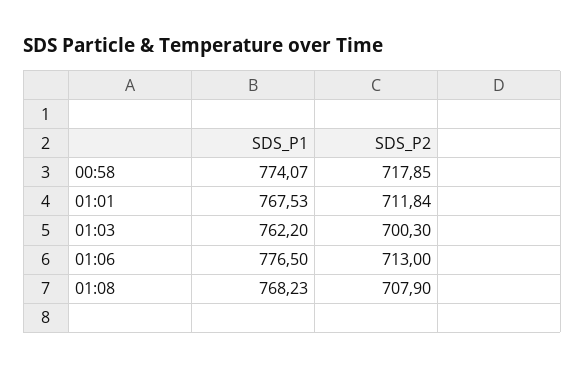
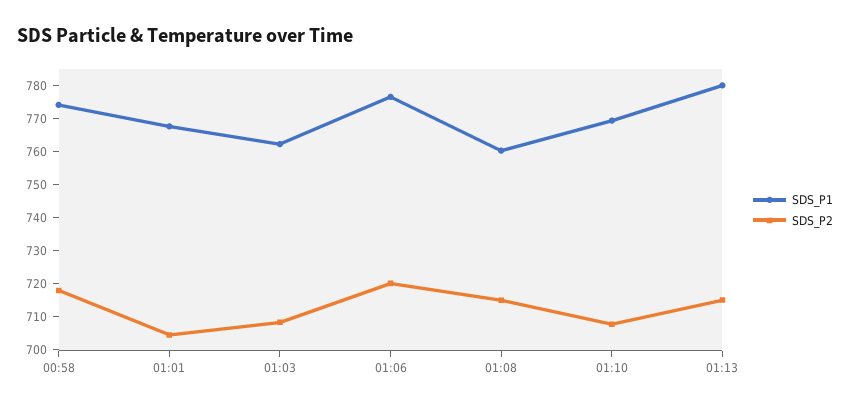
SDS_P2, 01:01: 711.84 -> 705
SDS_P2, 01:03: 700.3 -> 707.5
SDS_P2, 01:06: 713 -> 720
SDS_P1, 01:08: 768.23 -> 760
SDS_P2, 01:08: 707.9 -> 715
SDS_P1, 01:10: none -> 770
SDS_P2, 01:10: none -> 707.5
SDS_P1, 01:13: none -> 780
SDS_P2, 01:13: none -> 715

